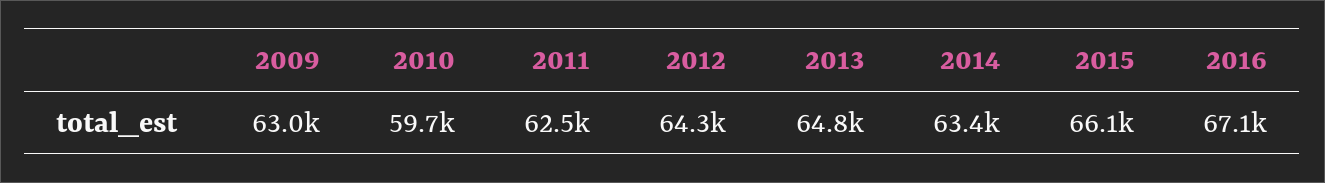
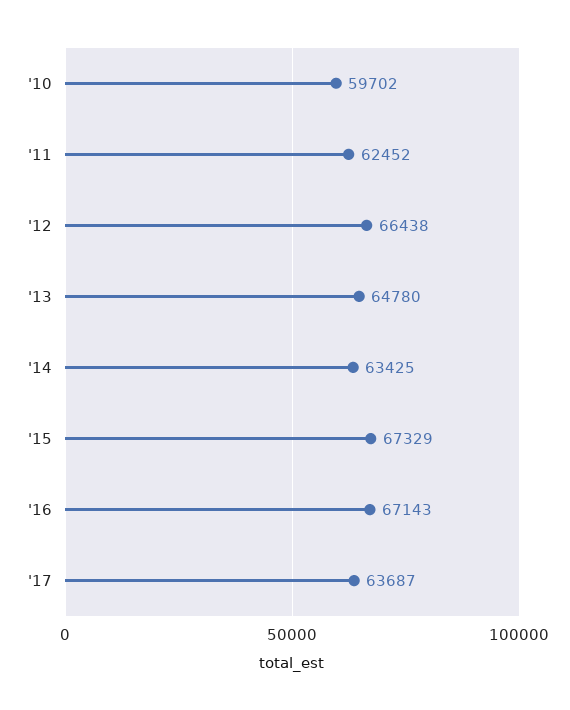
2009: 63000 -> none
2012: 64300 -> 66438
2015: 66100 -> 67329
'17: none -> 63687

